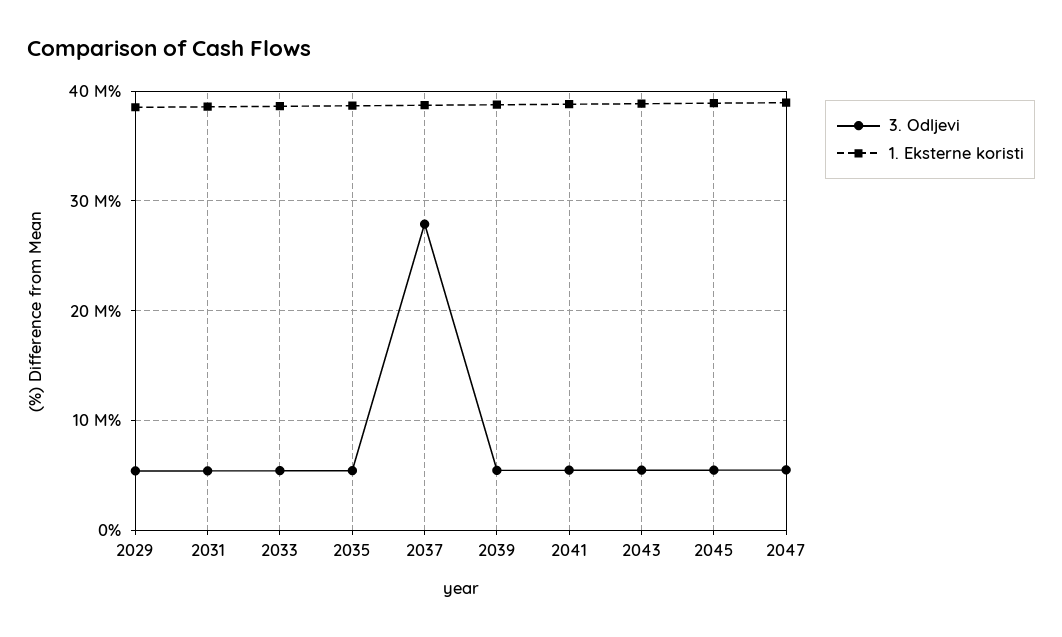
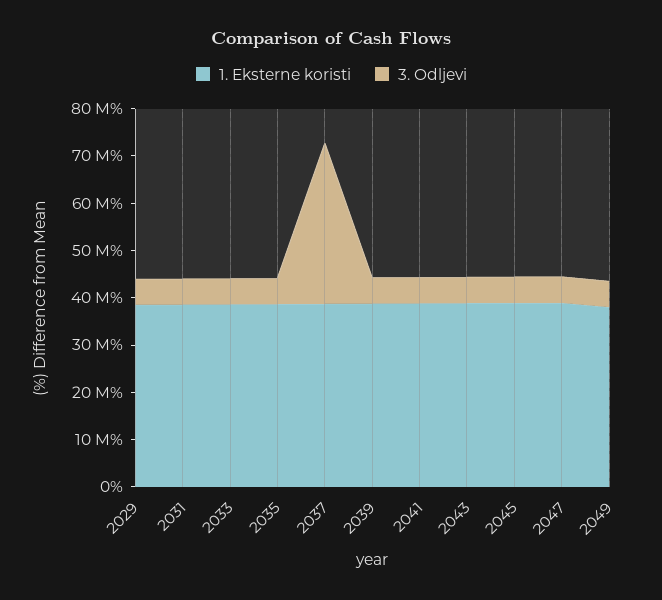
3. Odljevi, 2037: 28000000 -> 34000000
1. Eksterne koristi, 2049: none -> 38000000
3. Odljevi, 2049: none -> 6000000

